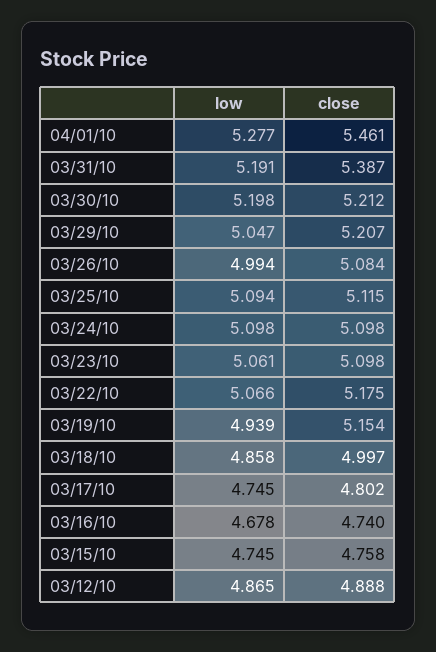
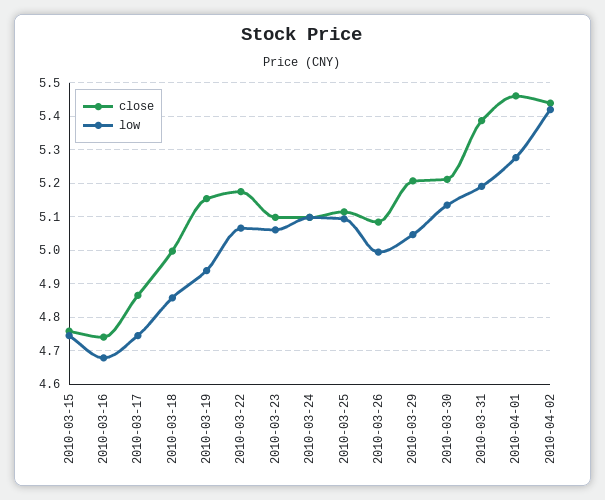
low, 03/30/10: 5.198 -> 5.14
close, 03/17/10: 4.802 -> 4.86
low, 03/12/10: 4.865 -> none
close, 03/12/10: 4.888 -> none
close, 2010-04-02: none -> 5.44
low, 2010-04-02: none -> 5.42

